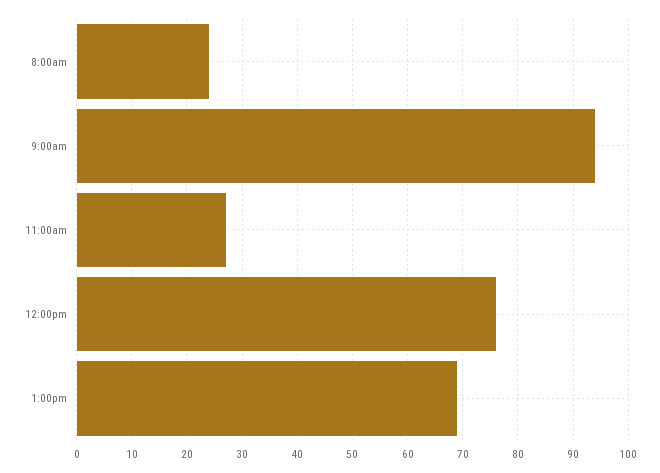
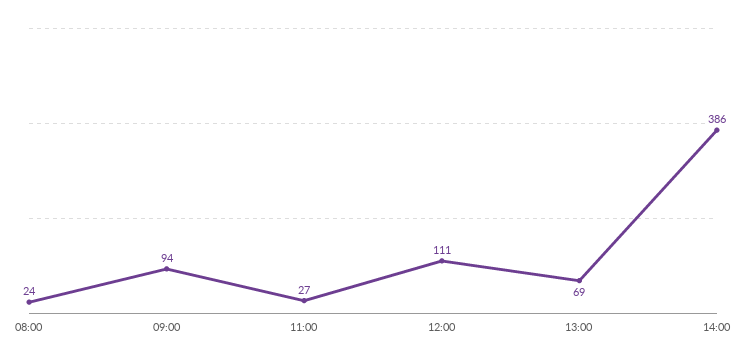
12:00pm: 75 -> 111
14:00: none -> 386

